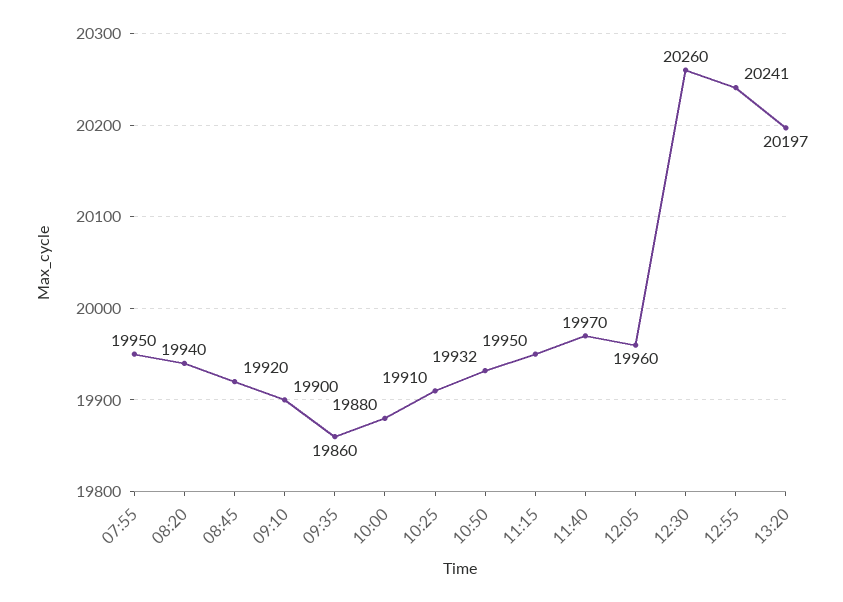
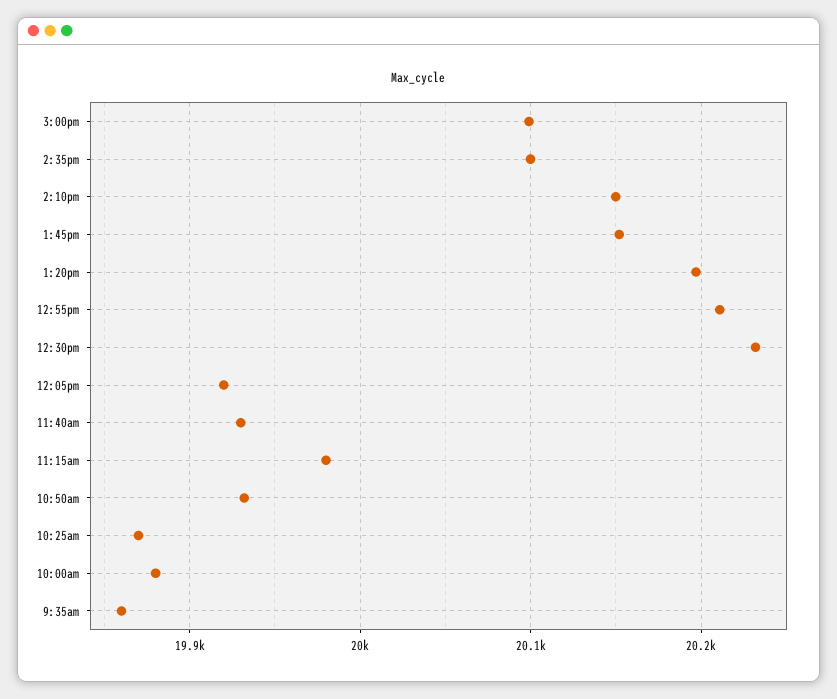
07:55: 19950 -> none
08:20: 19940 -> none
08:45: 19920 -> none
09:10: 19900 -> none
10:25: 19910 -> 19870
11:15: 19950 -> 19980
11:40: 19970 -> 19930
12:05: 19960 -> 19920
12:30: 20260 -> 20230
12:55: 20241 -> 20210
3:00pm: none -> 20100
2:35pm: none -> 20100
2:10pm: none -> 20150
1:45pm: none -> 20150

